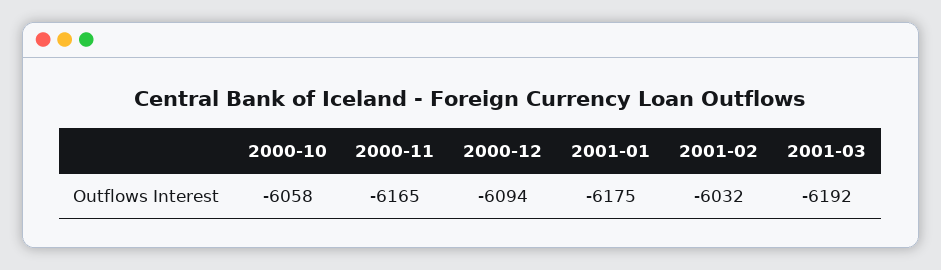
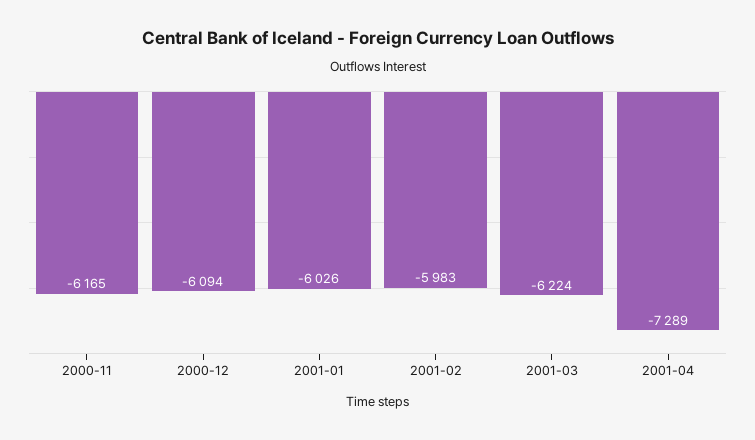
2000-10: -6058 -> none
2001-01: -6175 -> -6026
2001-02: -6032 -> -5983
2001-03: -6192 -> -6224
2001-04: none -> -7289

